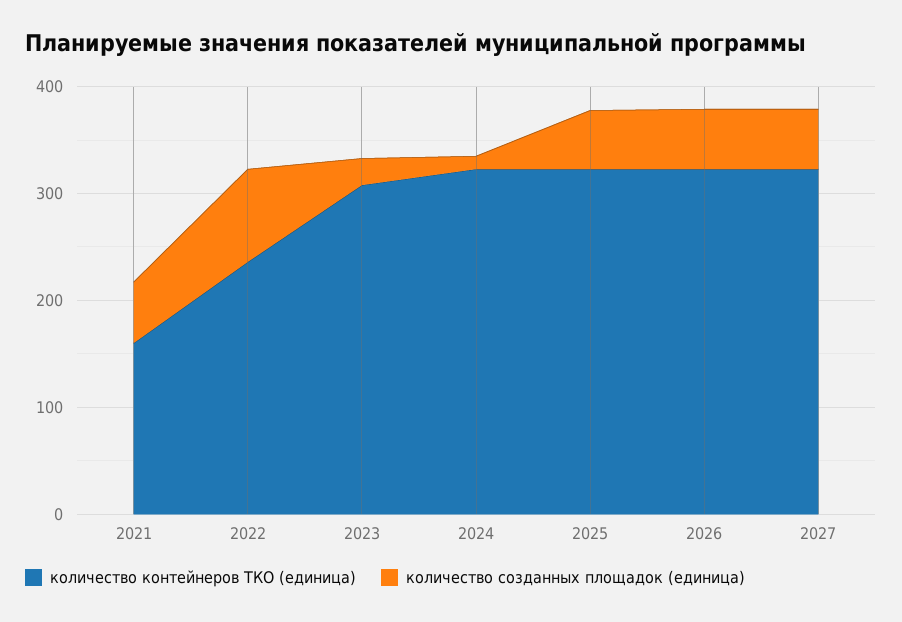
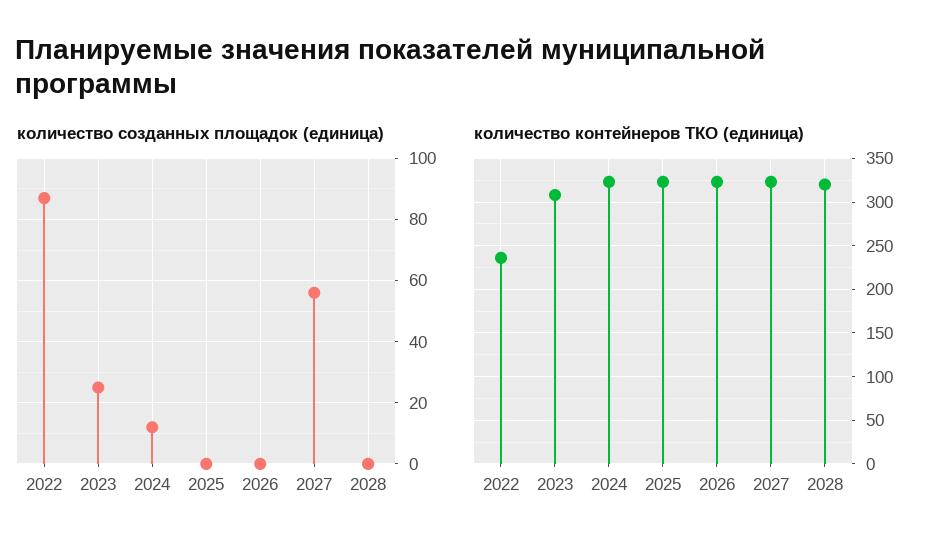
количество контейнеров ТКО (единица), 2021: 160 -> none
количество созданных площадок (единица), 2021: 60 -> none
количество созданных площадок (единица), 2025: 60 -> 0
количество созданных площадок (единица), 2026: 60 -> 0
количество созданных площадок (единица), 2028: none -> 0
количество контейнеров ТКО (единица), 2028: none -> 320

